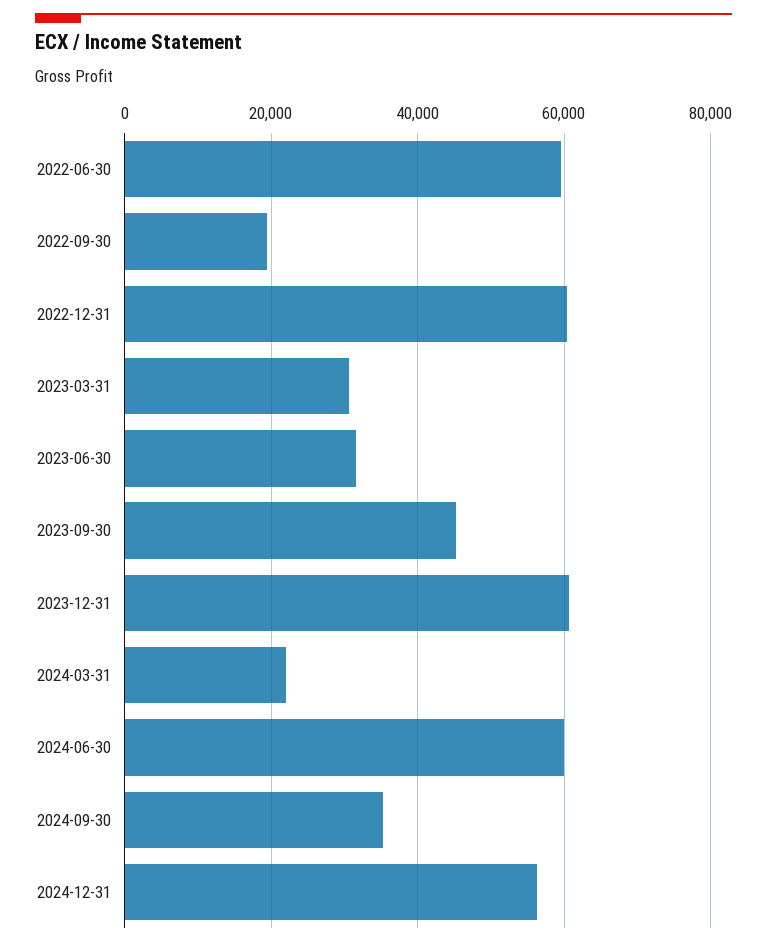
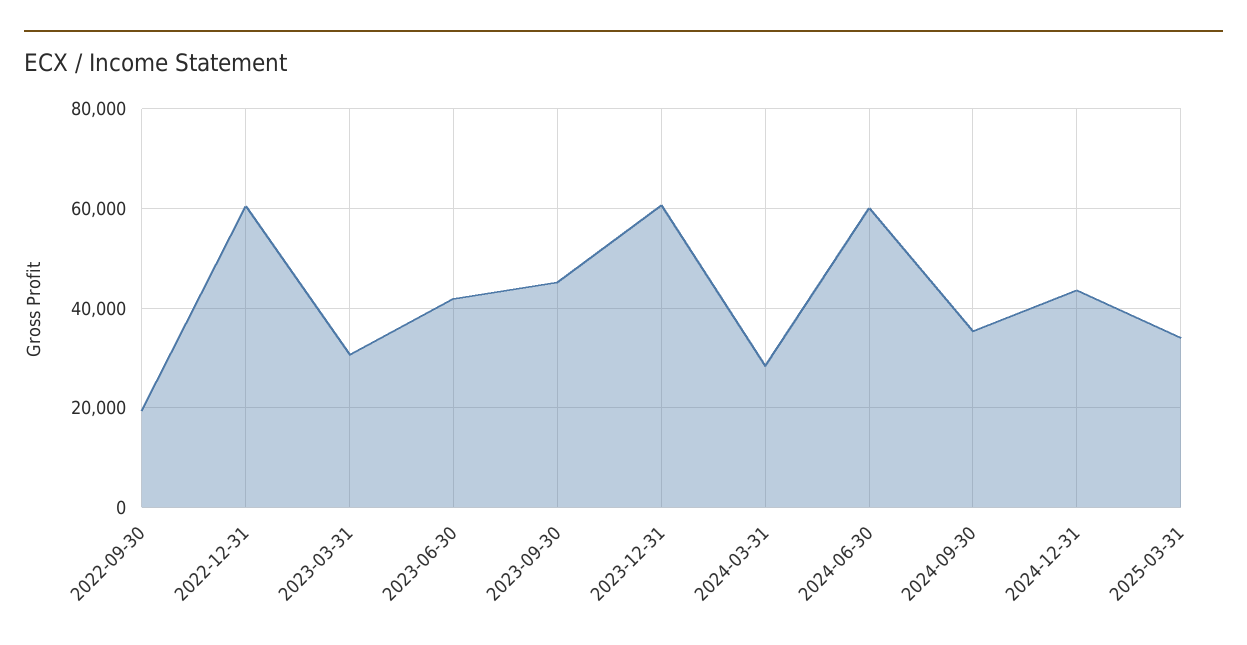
2022-06-30: 60000 -> none
2023-06-30: 32000 -> 42000
2024-03-31: 22000 -> 28000
2024-12-31: 56000 -> 44000
2025-03-31: none -> 34000

